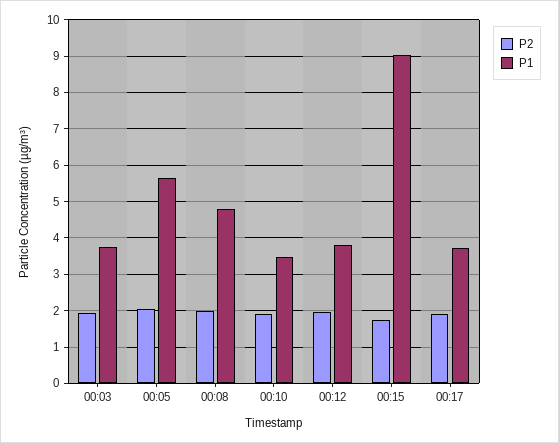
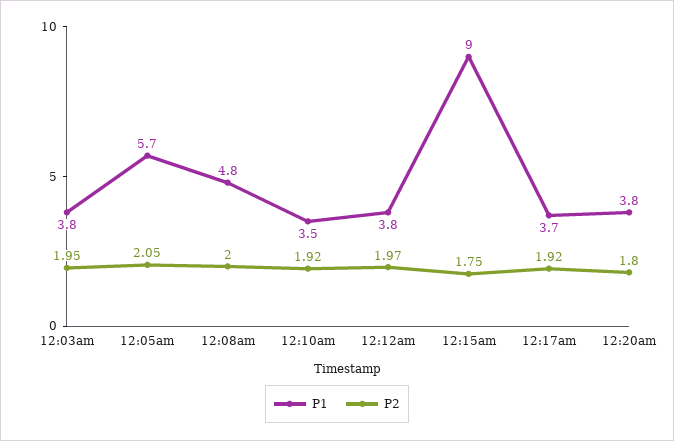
P1, 12:20am: none -> 3.8
P2, 12:20am: none -> 1.8

